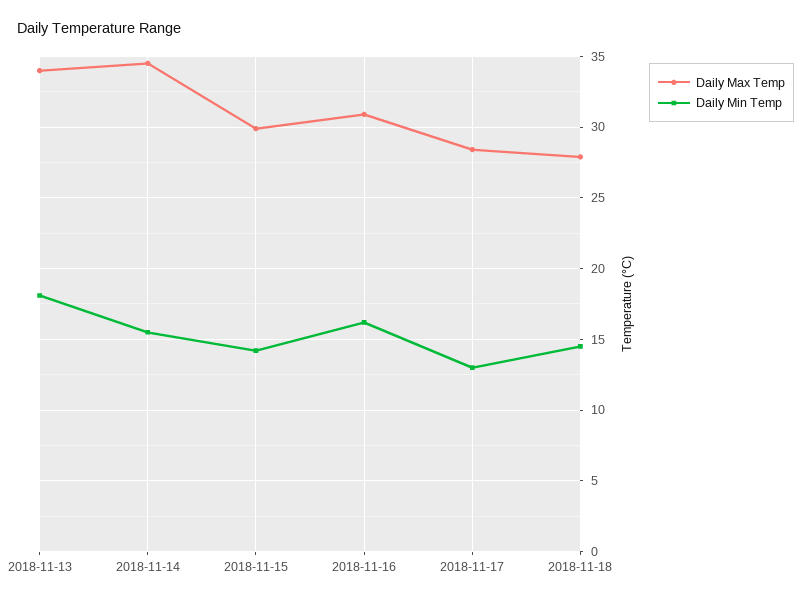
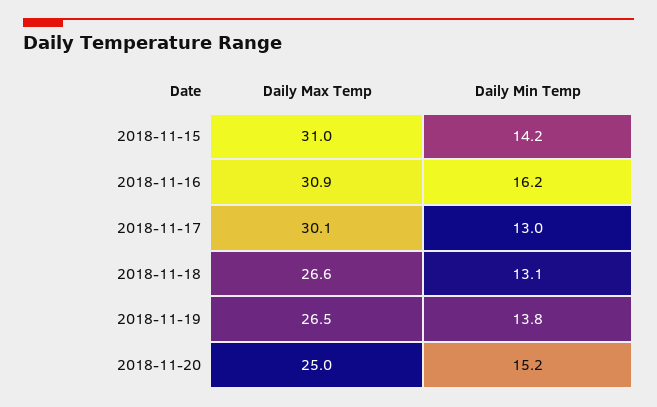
Daily Max Temp, 2018-11-13: 34 -> none
Daily Min Temp, 2018-11-13: 18 -> none
Daily Max Temp, 2018-11-14: 34.5 -> none
Daily Min Temp, 2018-11-14: 15.5 -> none
Daily Max Temp, 2018-11-15: 30 -> 31
Daily Max Temp, 2018-11-17: 28.5 -> 30.1
Daily Max Temp, 2018-11-18: 28 -> 26.6
Daily Min Temp, 2018-11-18: 14.5 -> 13.1
Daily Max Temp, 2018-11-19: none -> 26.5
Daily Min Temp, 2018-11-19: none -> 13.8
Daily Max Temp, 2018-11-20: none -> 25
Daily Min Temp, 2018-11-20: none -> 15.2

